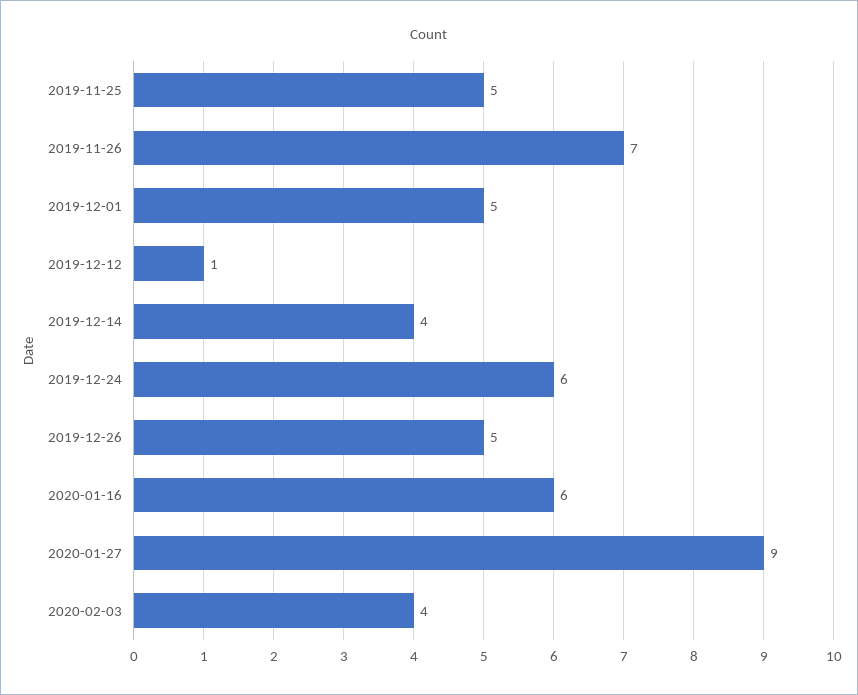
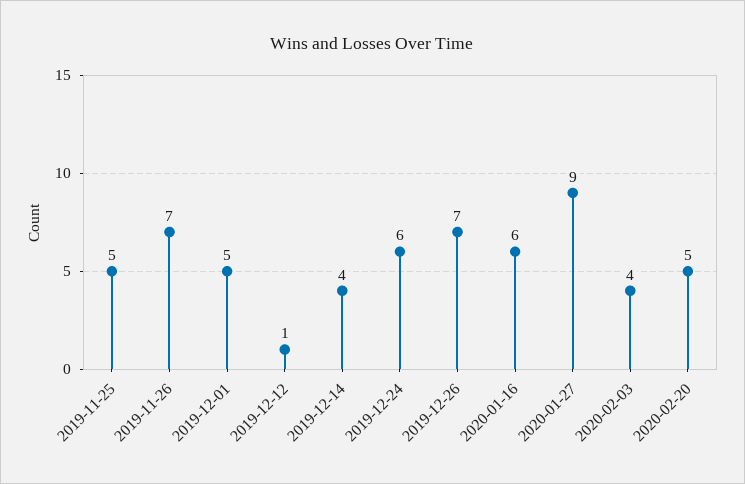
2019-12-26: 5 -> 7
2020-02-20: none -> 5

